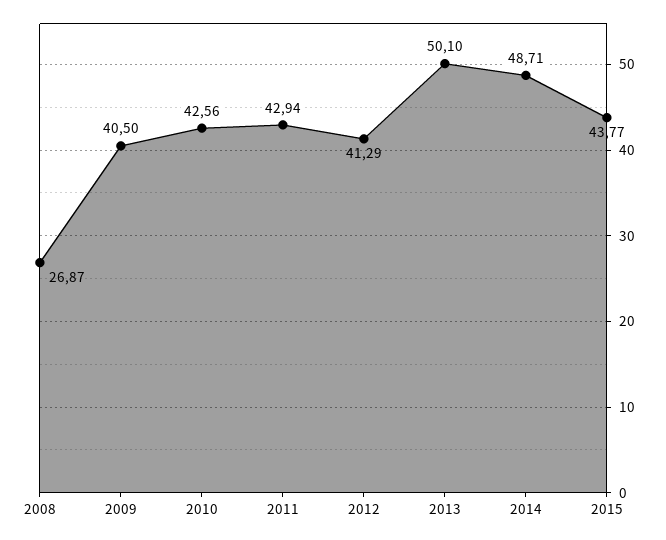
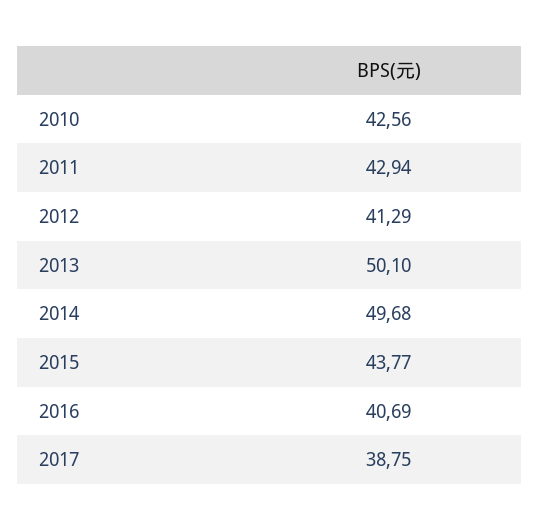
2008: 26.87 -> none
2009: 40.5 -> none
2014: 48.71 -> 49.68
2016: none -> 40.69
2017: none -> 38.75

